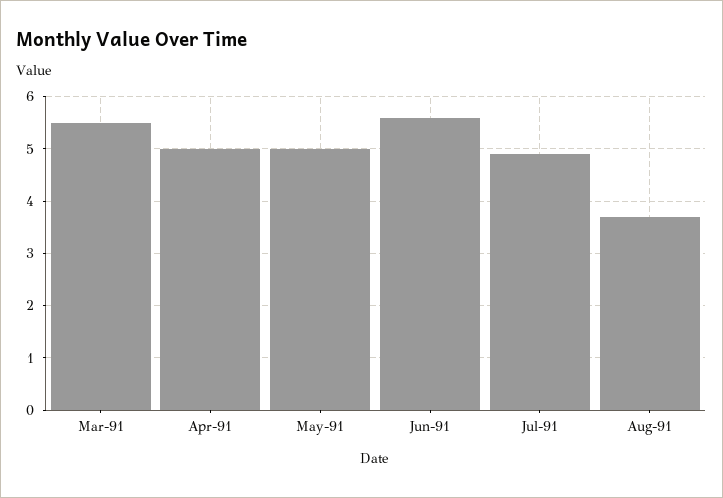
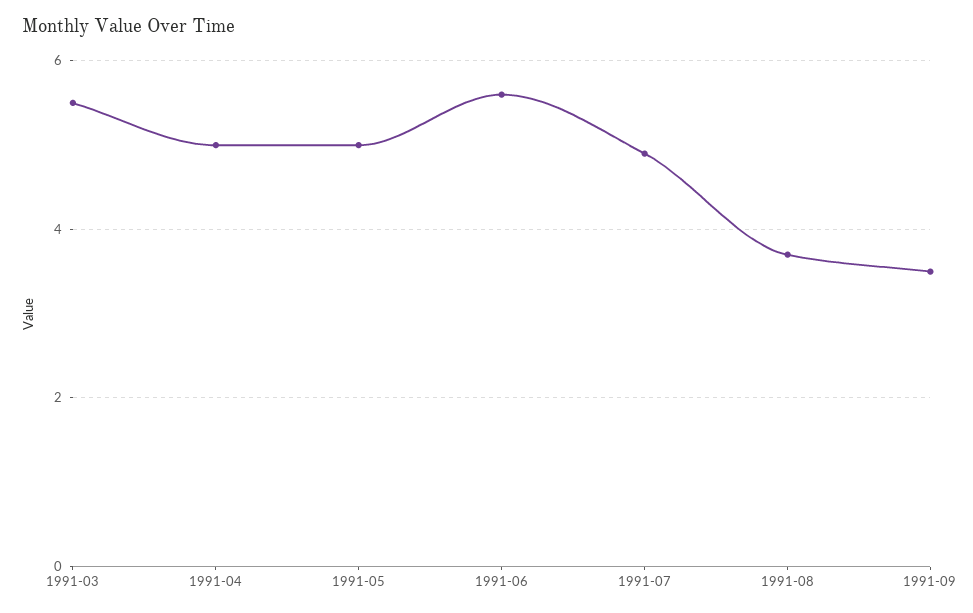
1991-09: none -> 3.5

